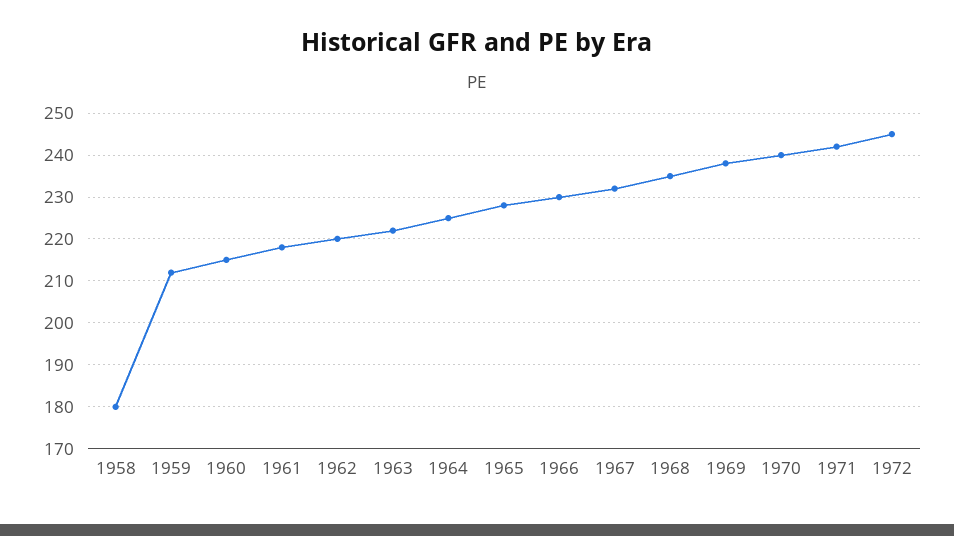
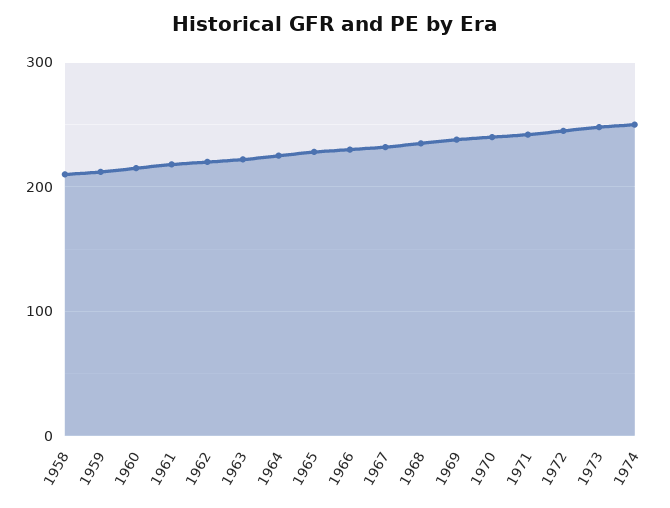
1958: 180 -> 210
1973: none -> 250
1974: none -> 250

